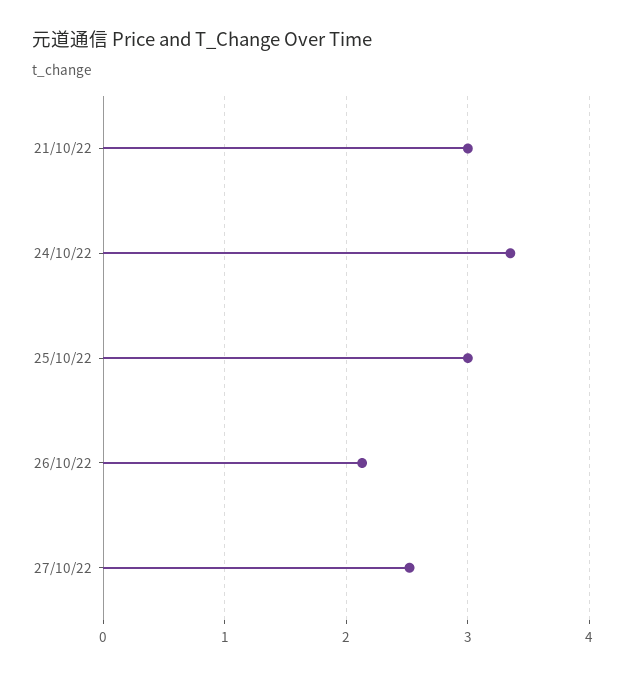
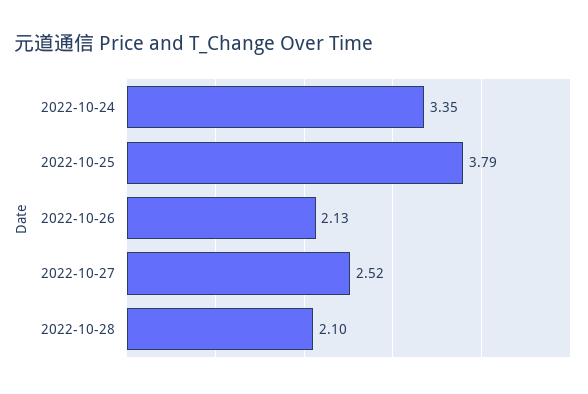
21/10/22: 3 -> none
25/10/22: 3 -> 3.79
2022-10-28: none -> 2.1

